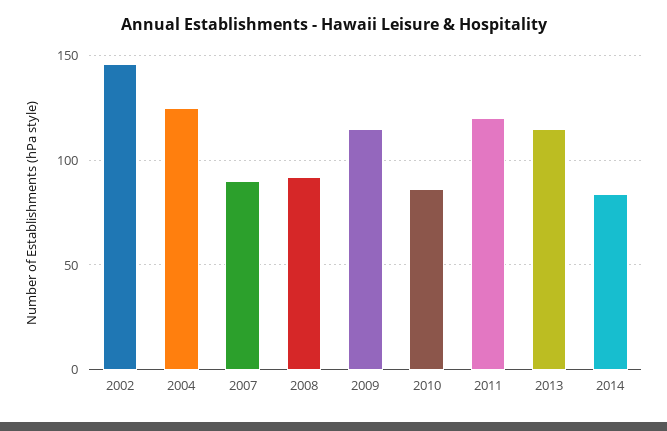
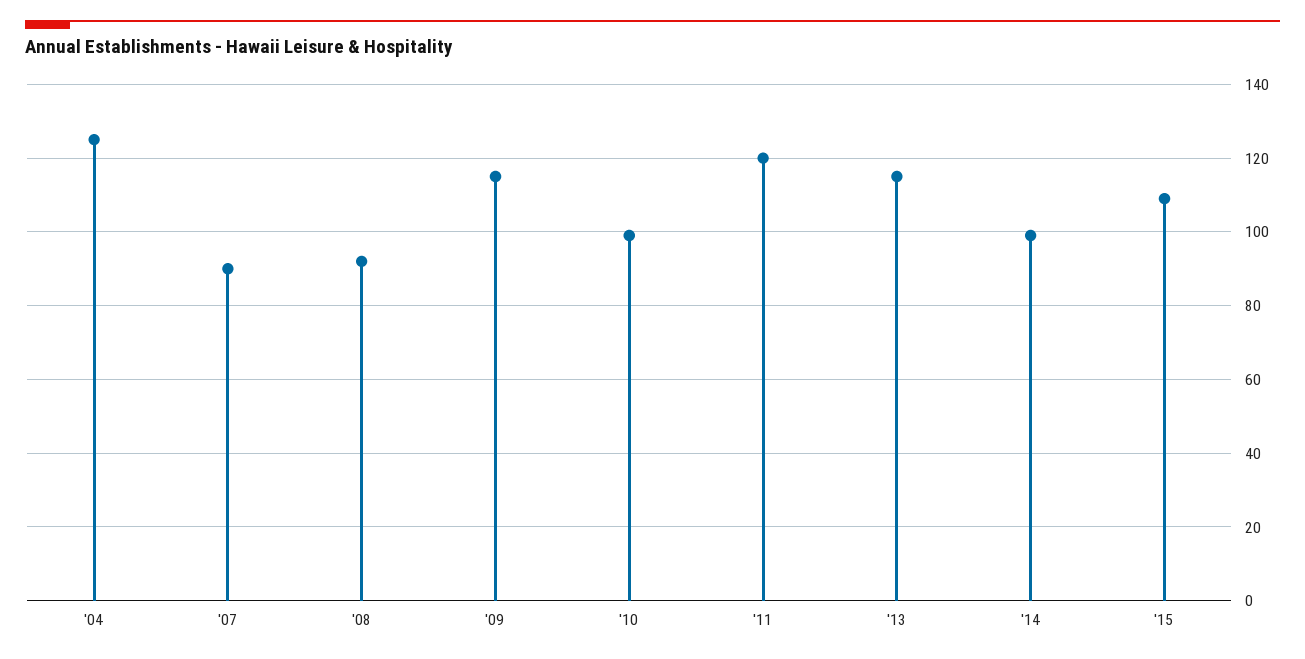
2002: 145 -> none
2010: 85 -> 100
2014: 85 -> 100
'15: none -> 110

